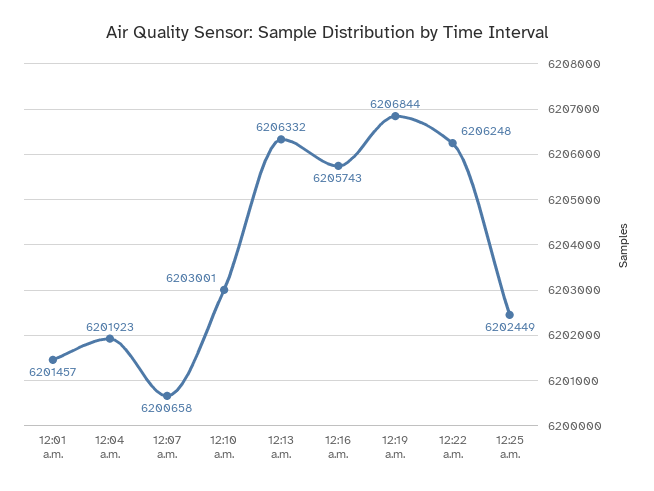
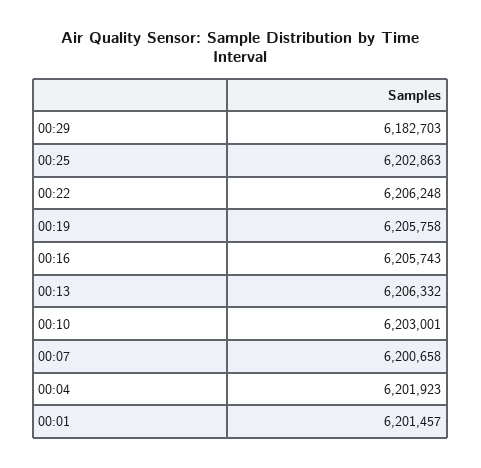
12:19 a.m.: 6206844 -> 6205758
12:25 a.m.: 6202449 -> 6202863
00:29: none -> 6182703

